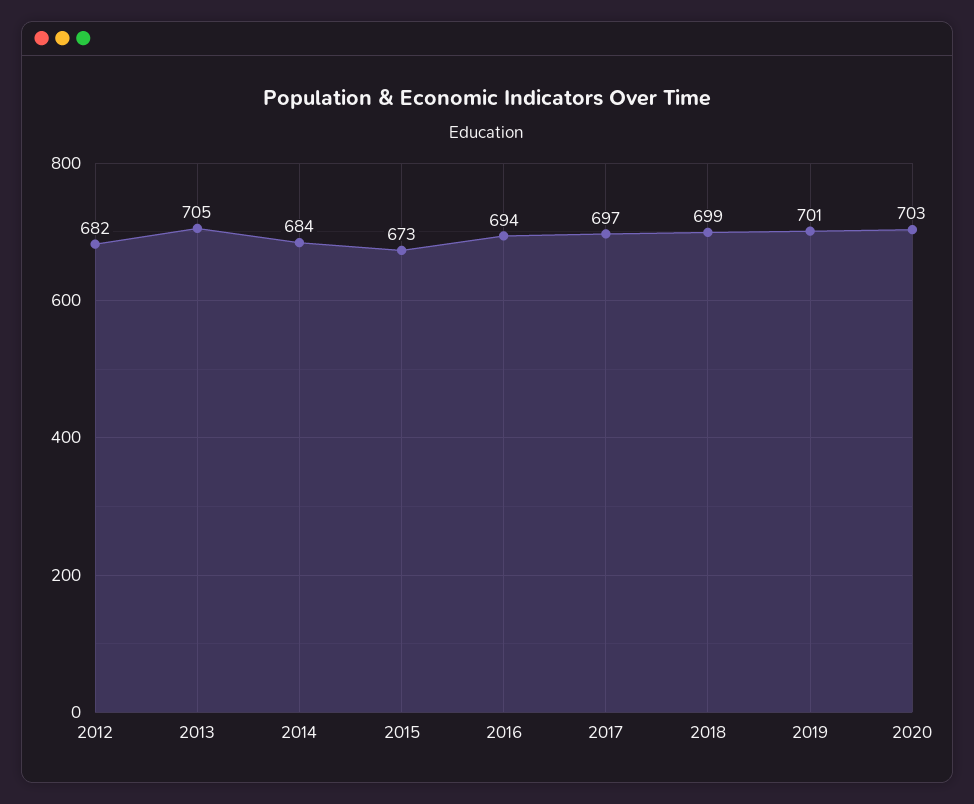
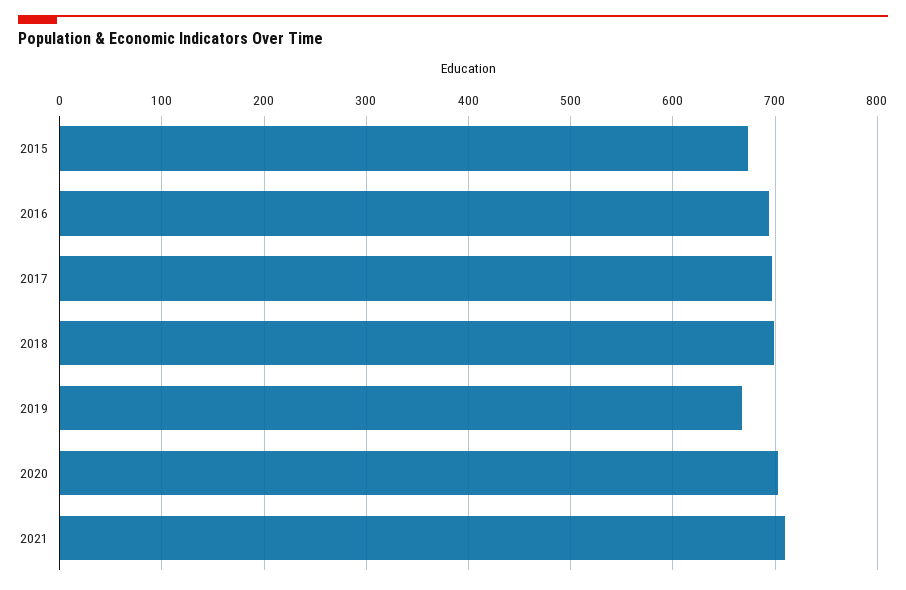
2012: 682 -> none
2013: 705 -> none
2014: 684 -> none
2019: 701 -> 670
2021: none -> 710

